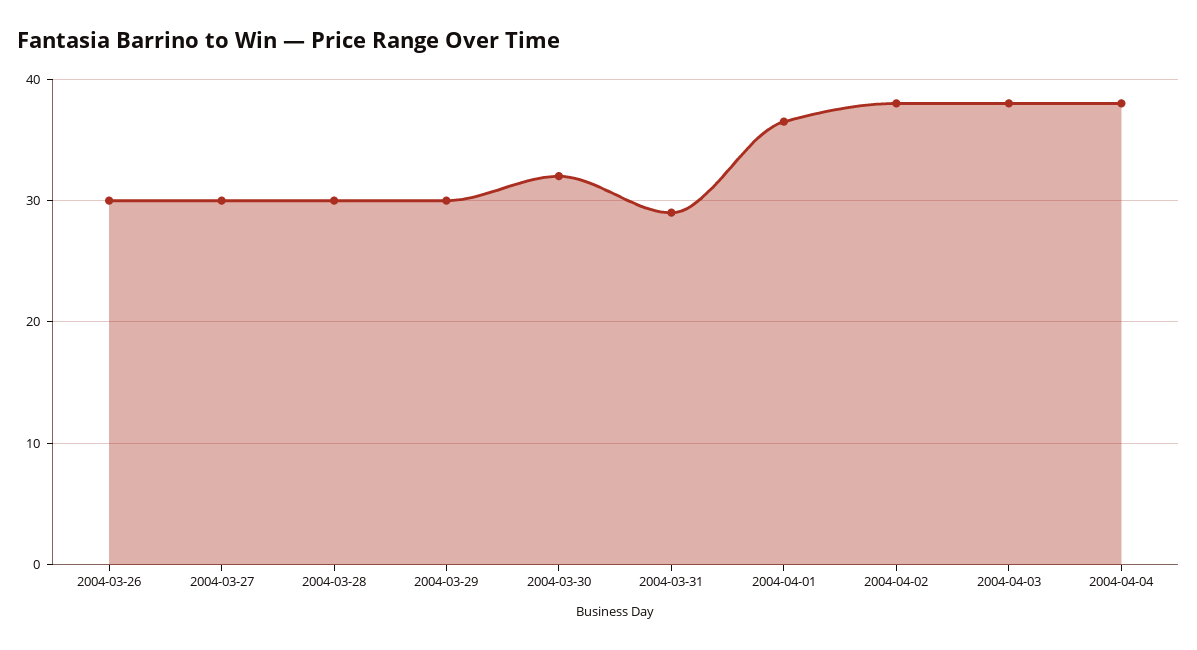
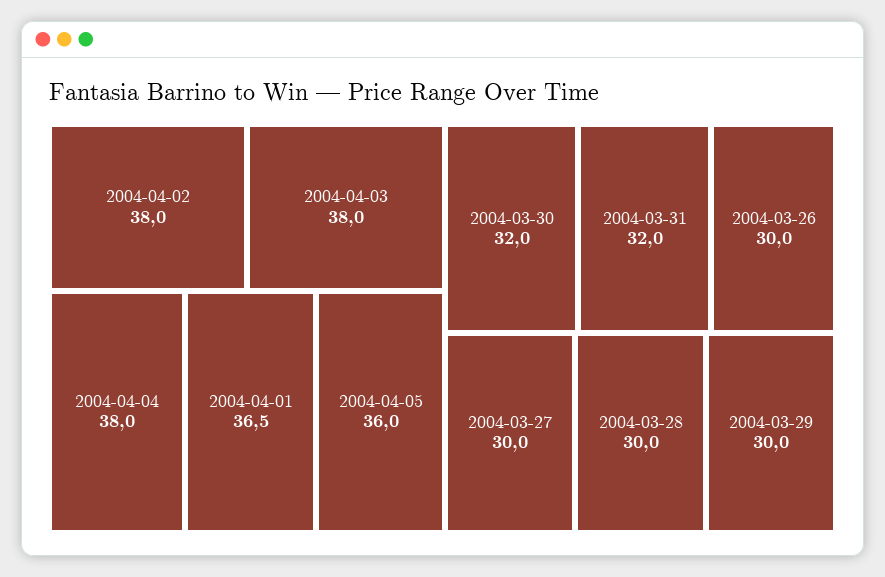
2004-03-31: 29 -> 32
2004-04-05: none -> 36

